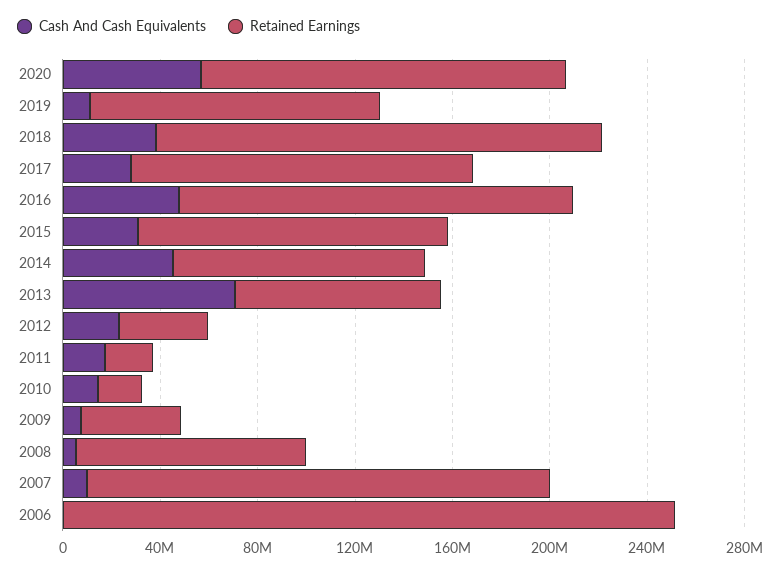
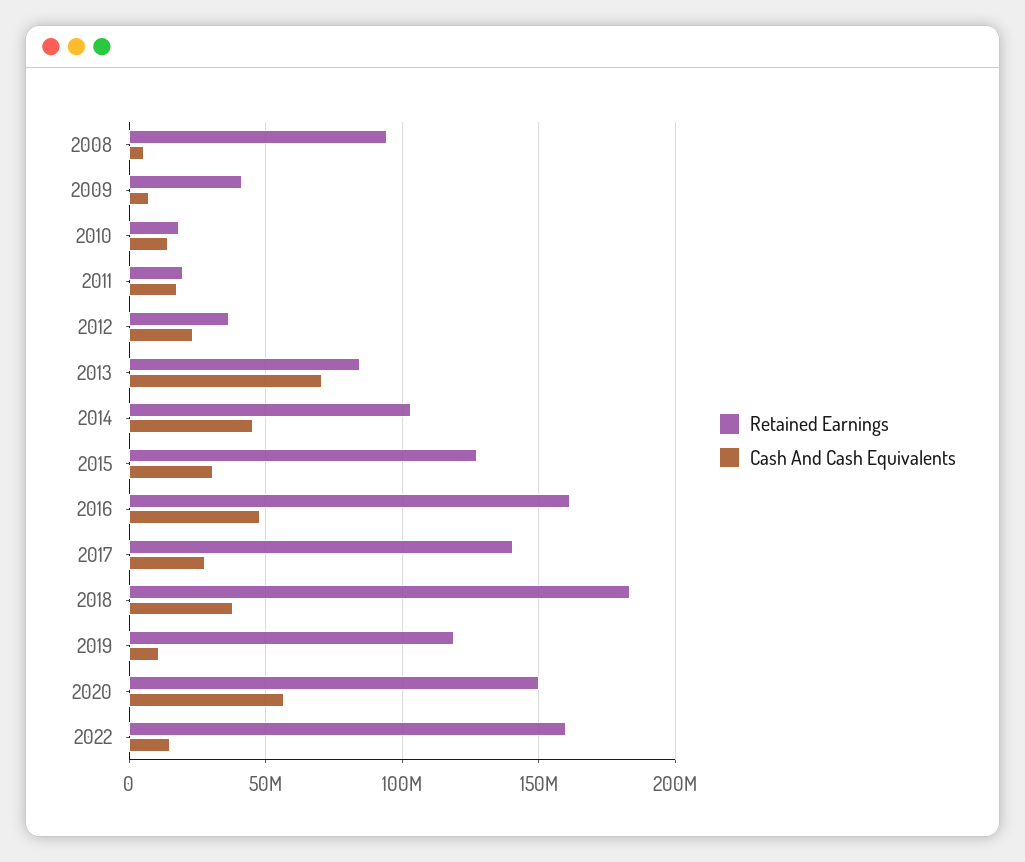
Cash And Cash Equivalents, 2007: 10000000 -> none
Retained Earnings, 2007: 190000000 -> none
Cash And Cash Equivalents, 2006: 0 -> none
Retained Earnings, 2006: 250000000 -> none
Retained Earnings, 2022: none -> 160000000
Cash And Cash Equivalents, 2022: none -> 15000000

